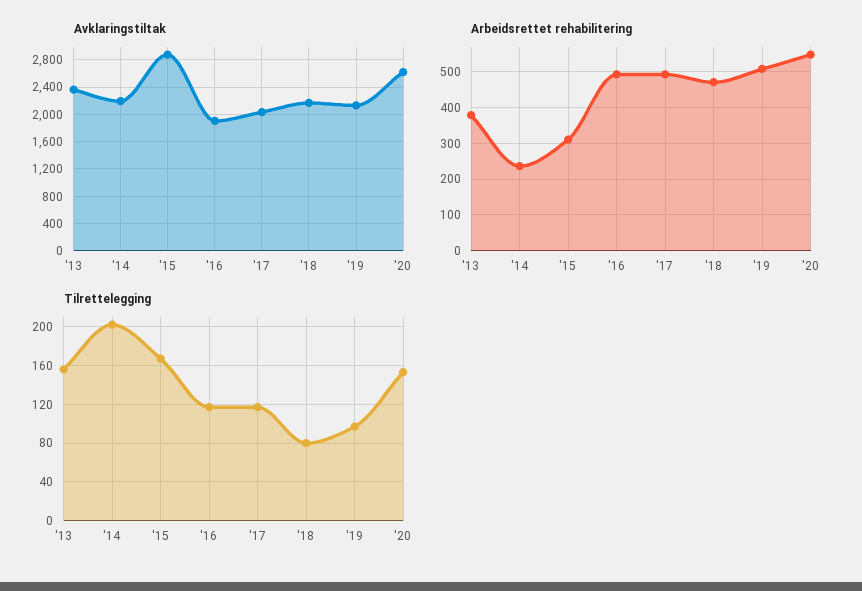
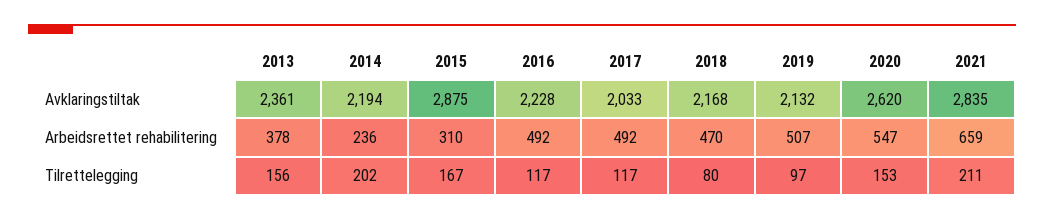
Avklaringstiltak, '16: 1900 -> 2228
Avklaringstiltak, 2021: none -> 2835
Arbeidsrettet rehabilitering, 2021: none -> 659
Tilrettelegging, 2021: none -> 211

